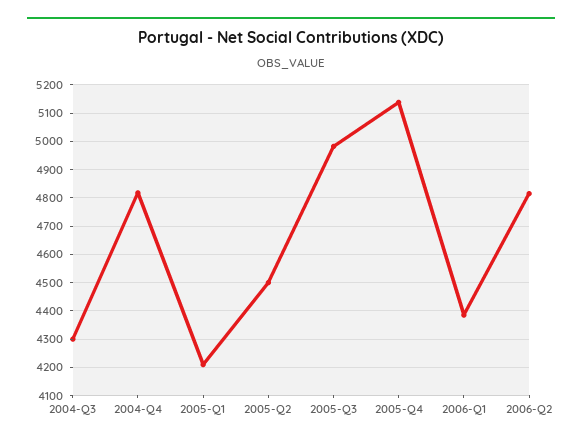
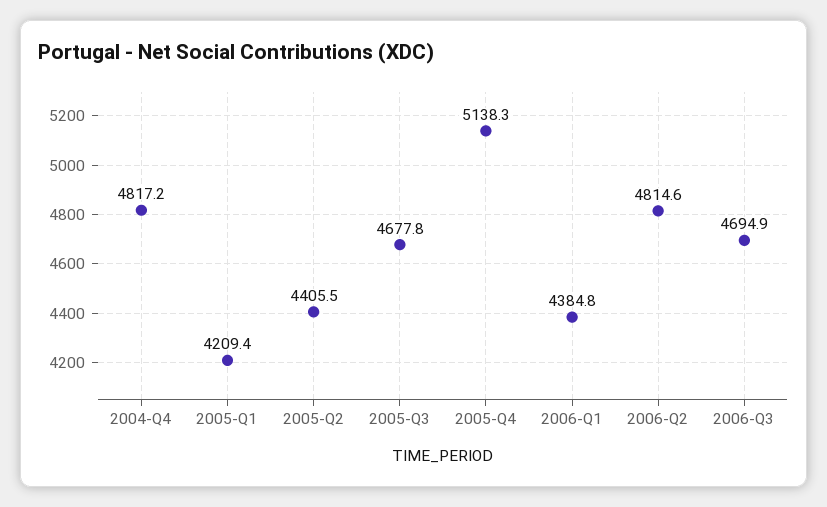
2004-Q3: 4300 -> none
2005-Q2: 4500 -> 4405.5
2005-Q3: 4975 -> 4677.8
2006-Q3: none -> 4694.9

